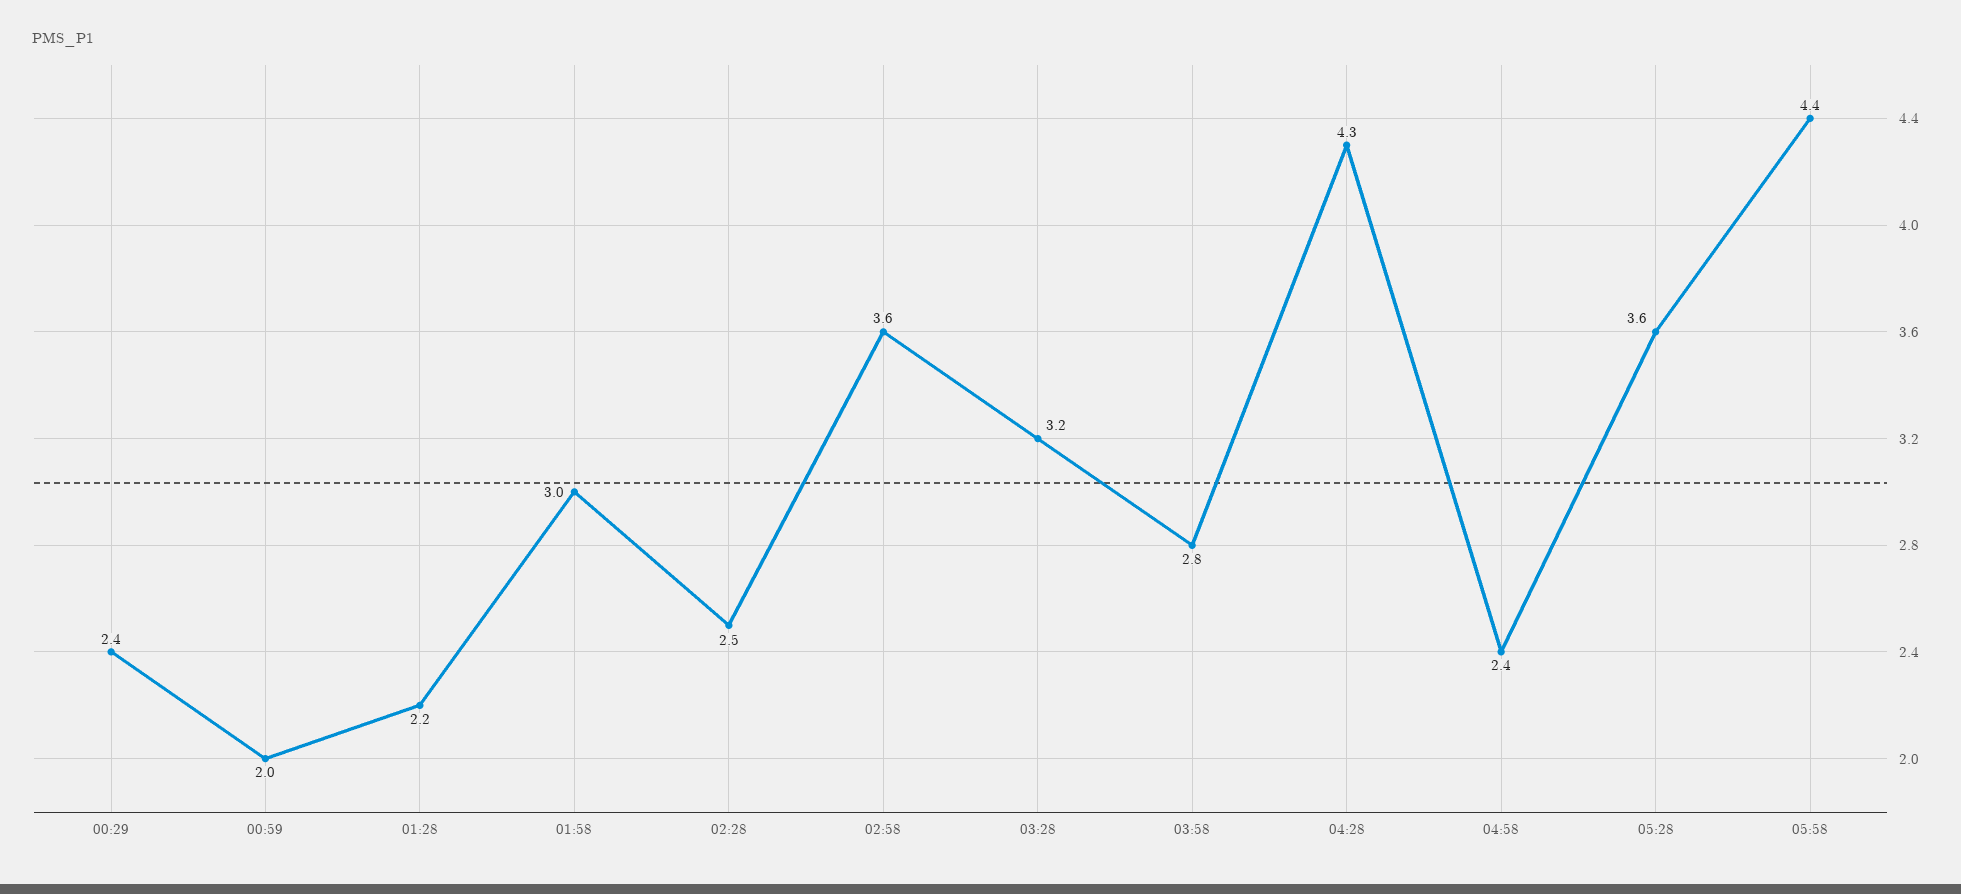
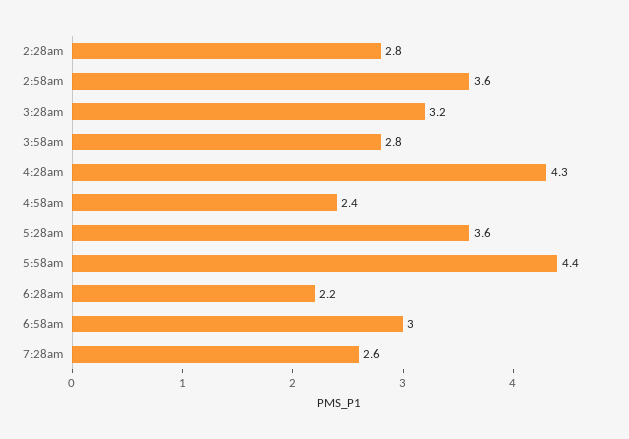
00:29: 2.4 -> none
00:59: 2 -> none
01:28: 2.2 -> none
01:58: 3 -> none
02:28: 2.5 -> 2.8
6:28am: none -> 2.2
6:58am: none -> 3
7:28am: none -> 2.6

